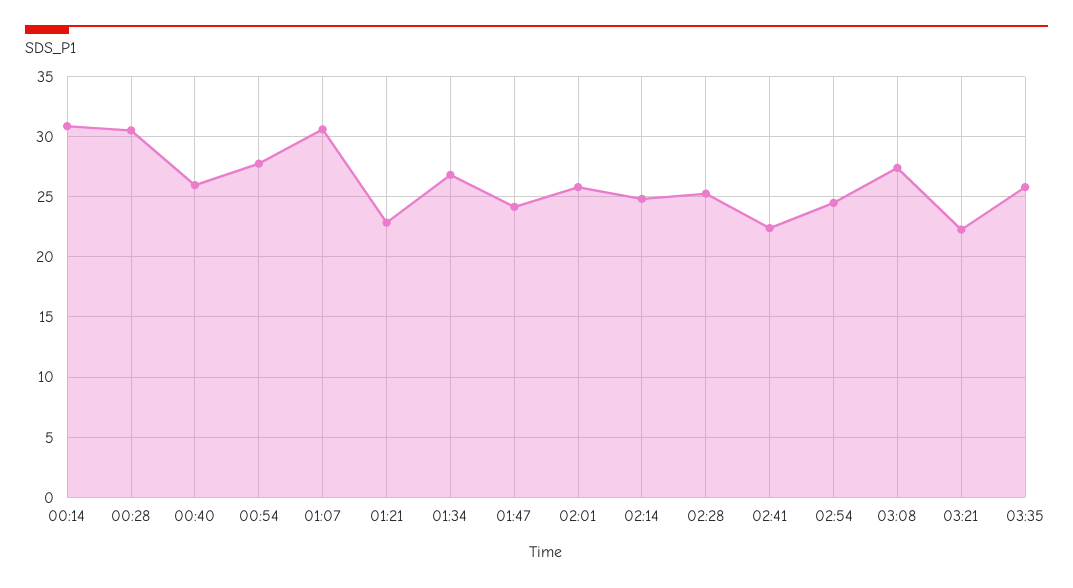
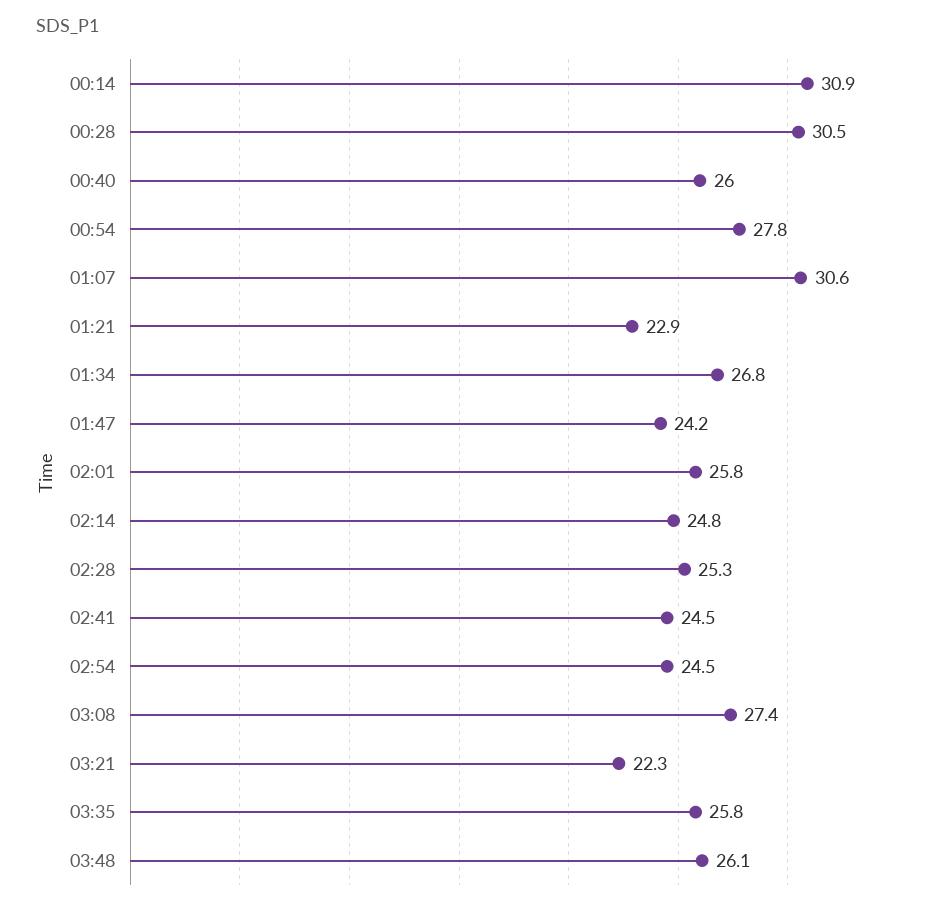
02:41: 22.5 -> 24.5
03:48: none -> 26.1

